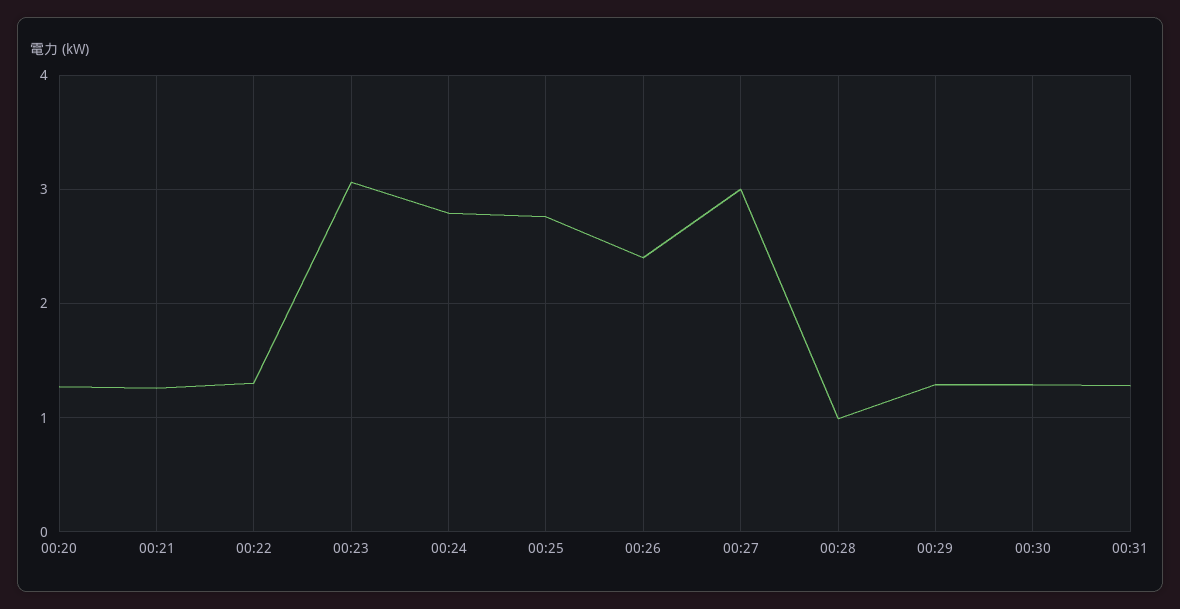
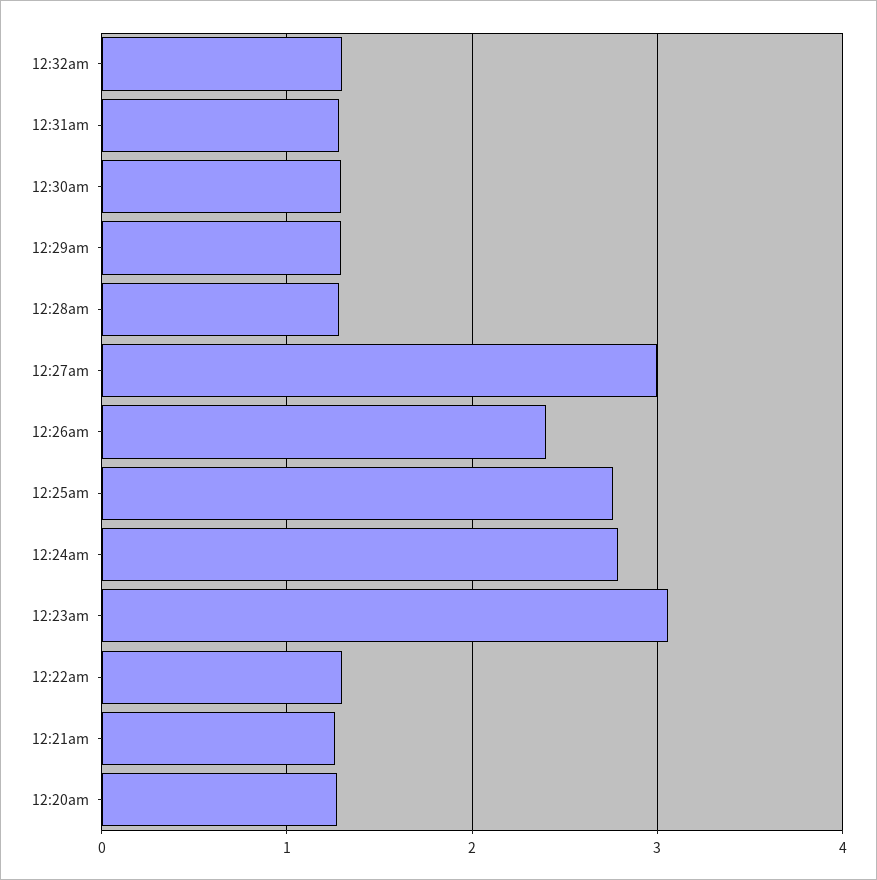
00:28: 1 -> 1.3
12:32am: none -> 1.3

